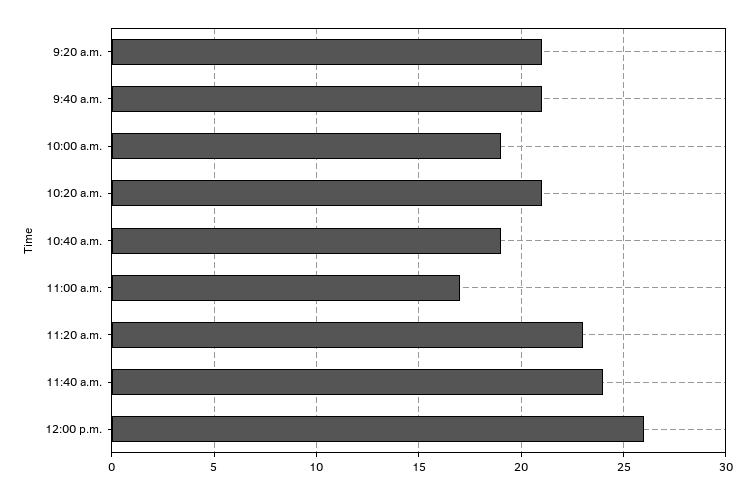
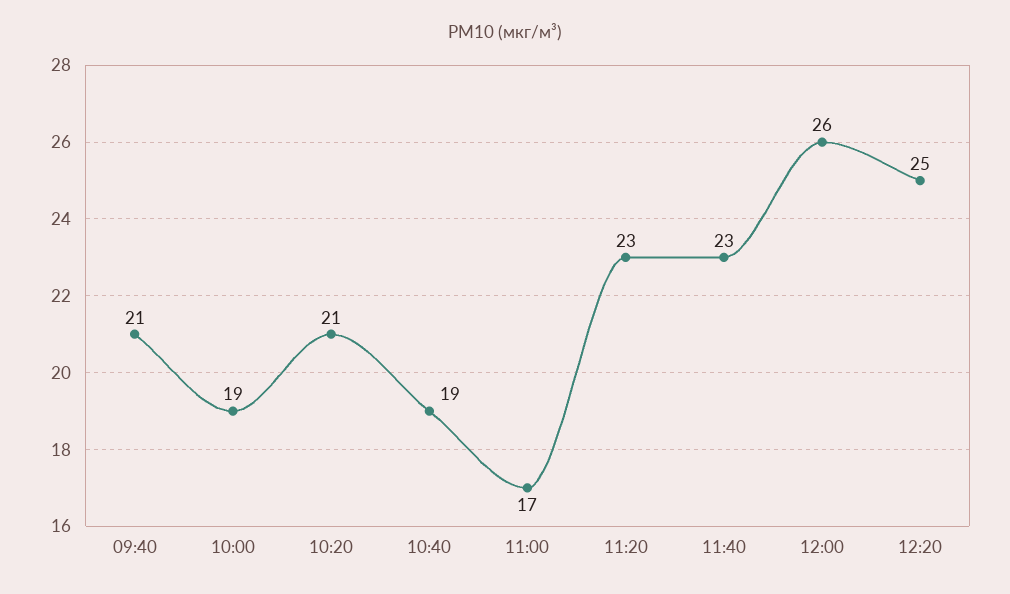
9:20 a.m.: 21 -> none
11:40 a.m.: 24 -> 23
12:20: none -> 25

